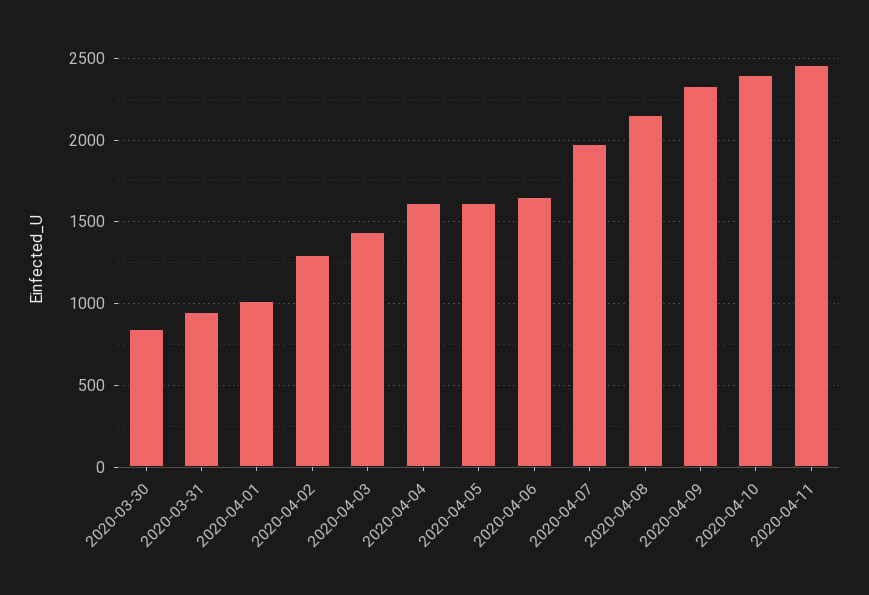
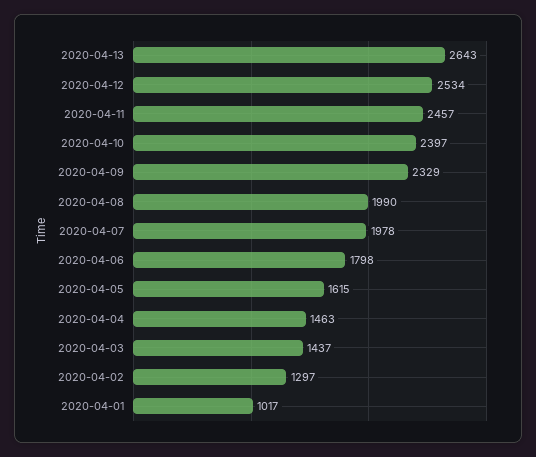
2020-03-30: 850 -> none
2020-03-31: 950 -> none
2020-04-04: 1600 -> 1463
2020-04-06: 1650 -> 1798
2020-04-08: 2150 -> 1990
2020-04-13: none -> 2643
2020-04-12: none -> 2534

